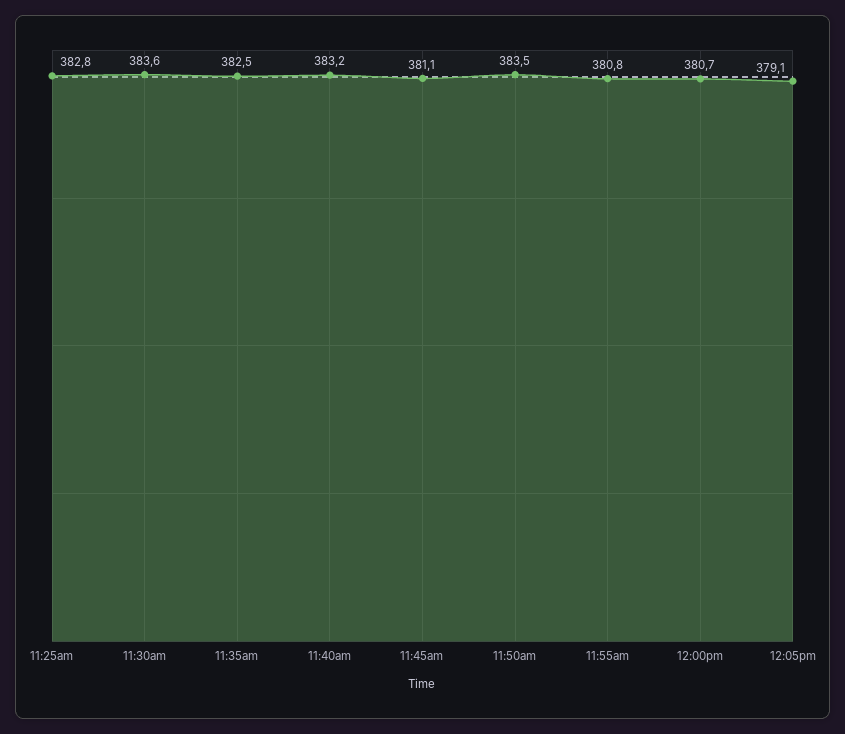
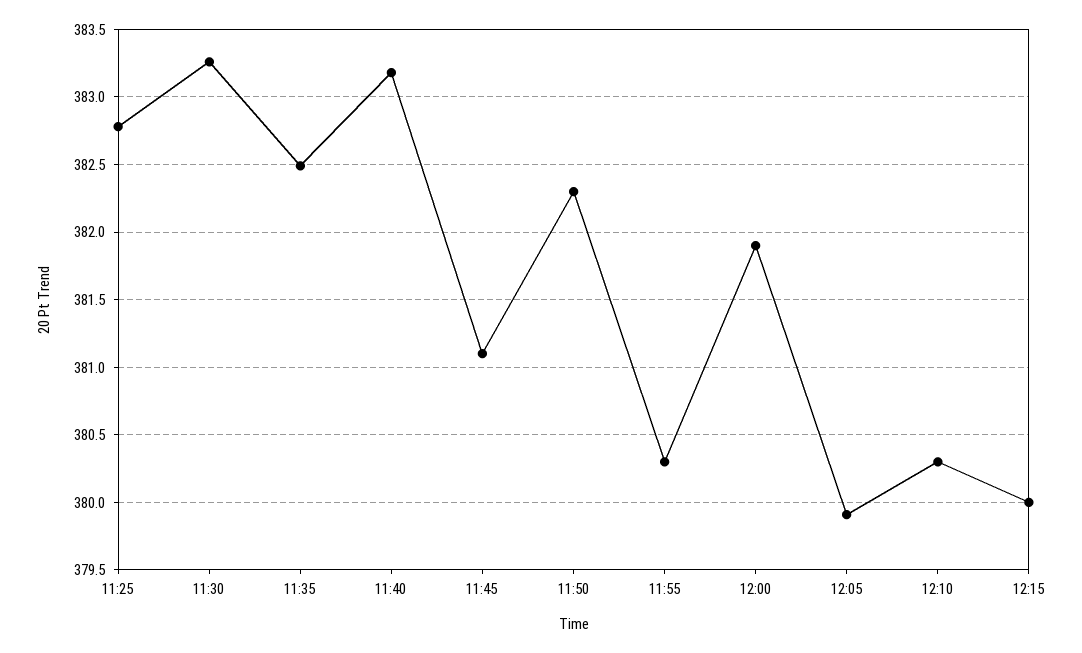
11:30am: 383.6 -> 383.25
11:50am: 383.5 -> 382.3
11:55am: 380.8 -> 380.3
12:00pm: 380.7 -> 381.9
12:05pm: 379.1 -> 379.9
12:10: none -> 380.3
12:15: none -> 380

